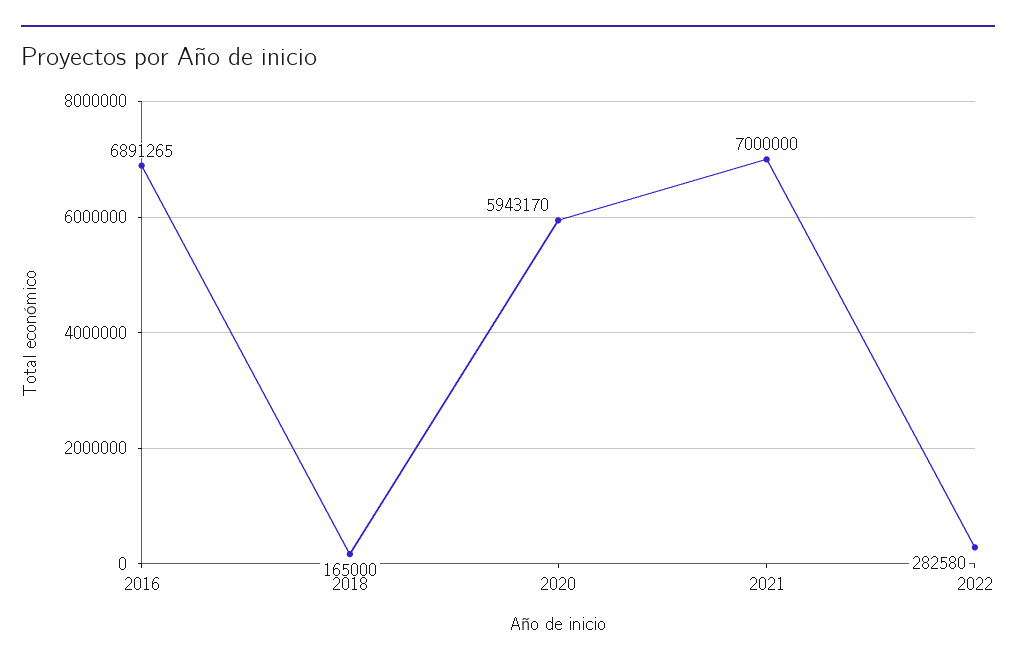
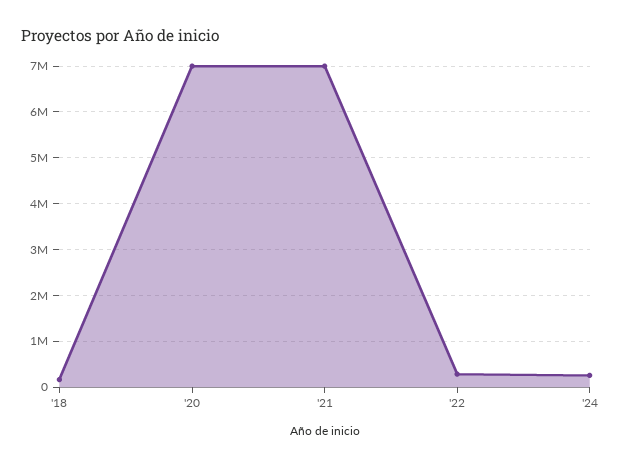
2016: 6891265 -> none
2020: 5943170 -> 7000000
'24: none -> 200000

